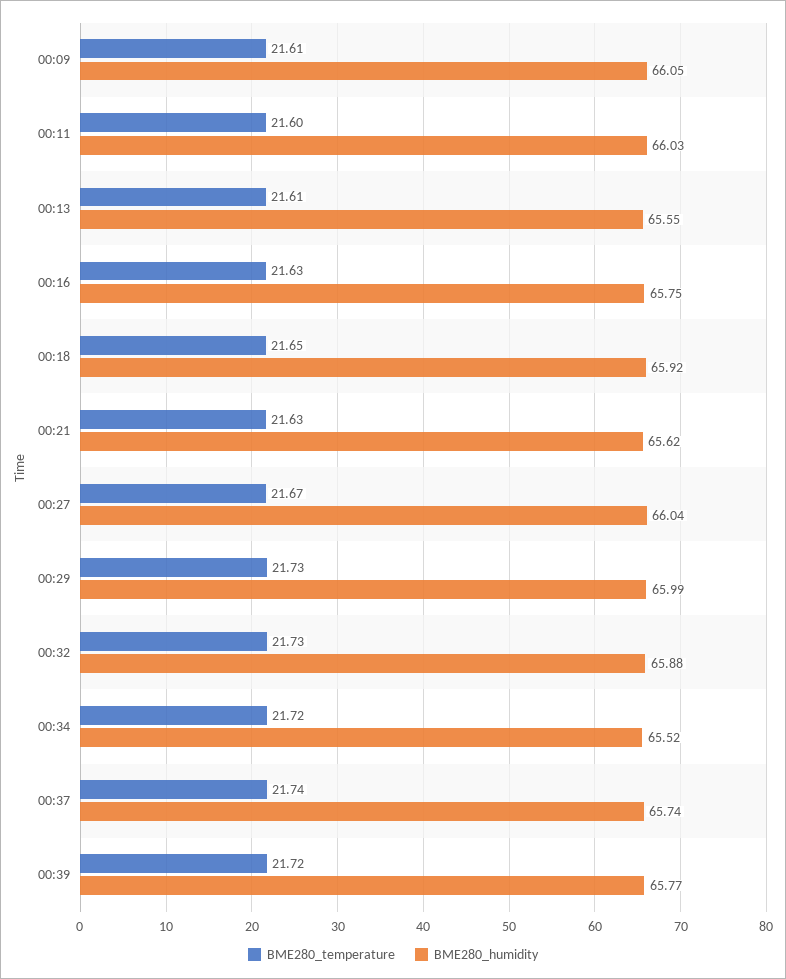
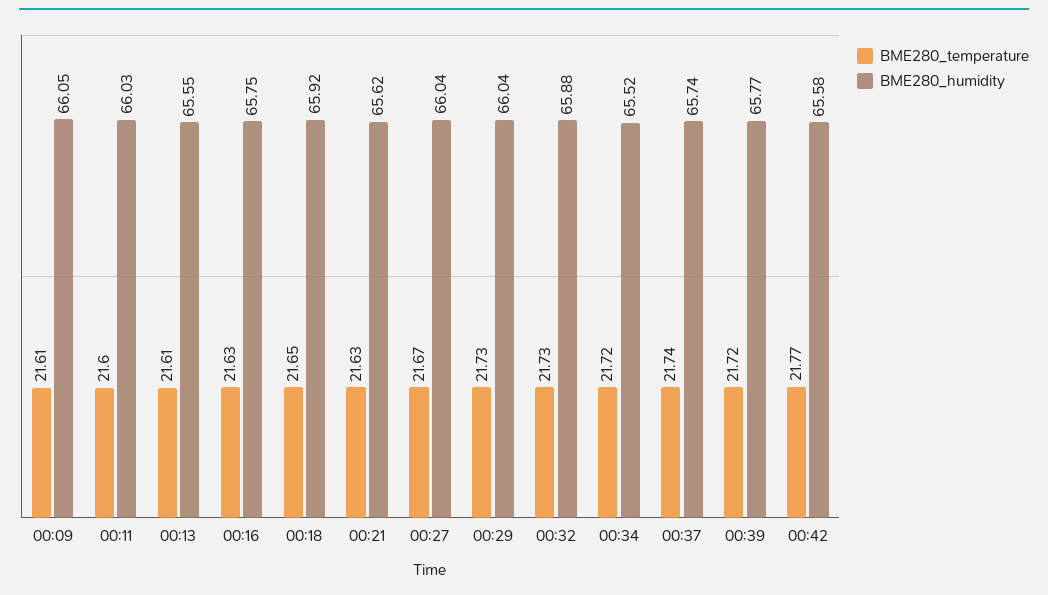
BME280_humidity, 00:29: 65.99 -> 66.04
BME280_temperature, 00:42: none -> 21.77
BME280_humidity, 00:42: none -> 65.58

